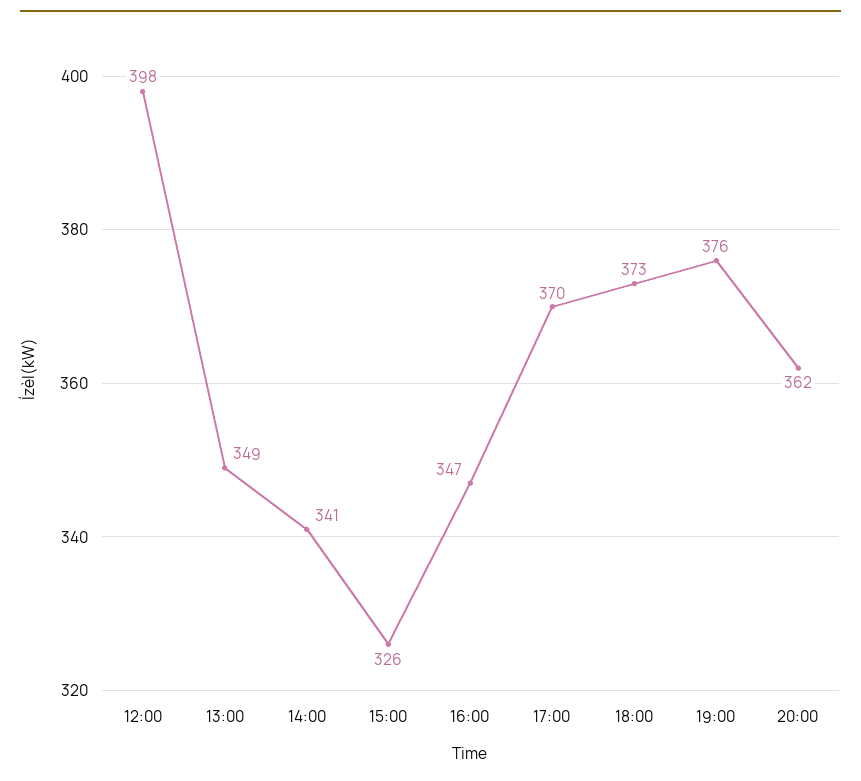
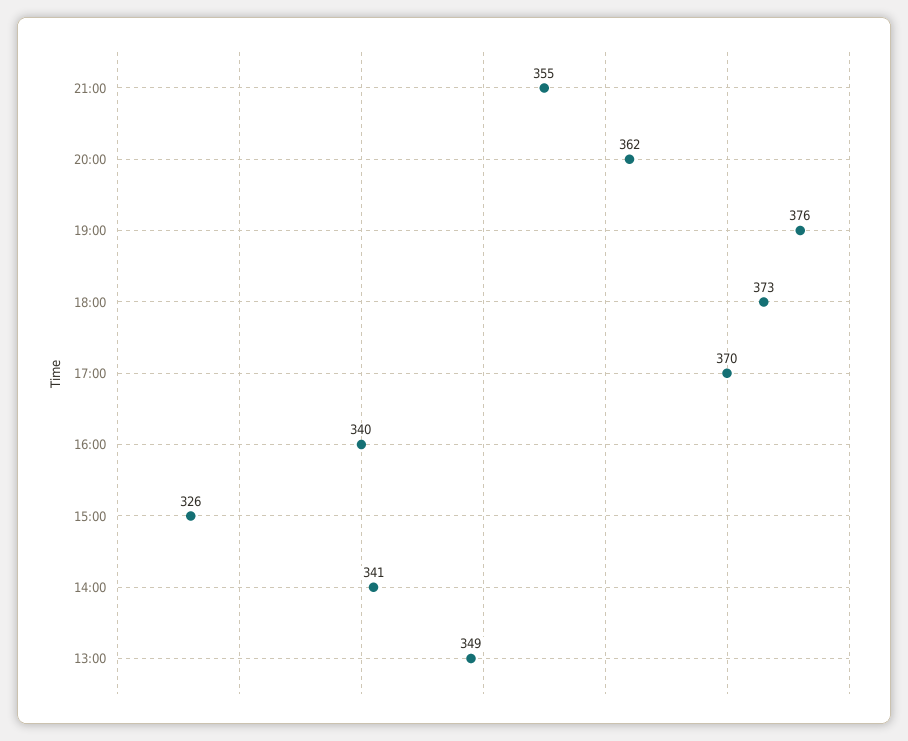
12:00: 398 -> none
16:00: 347 -> 340
21:00: none -> 355

